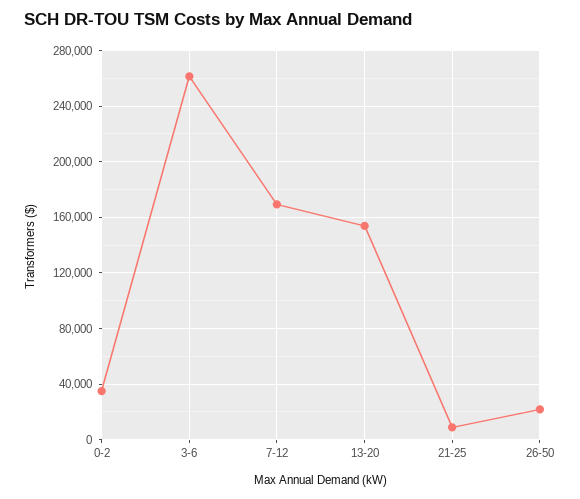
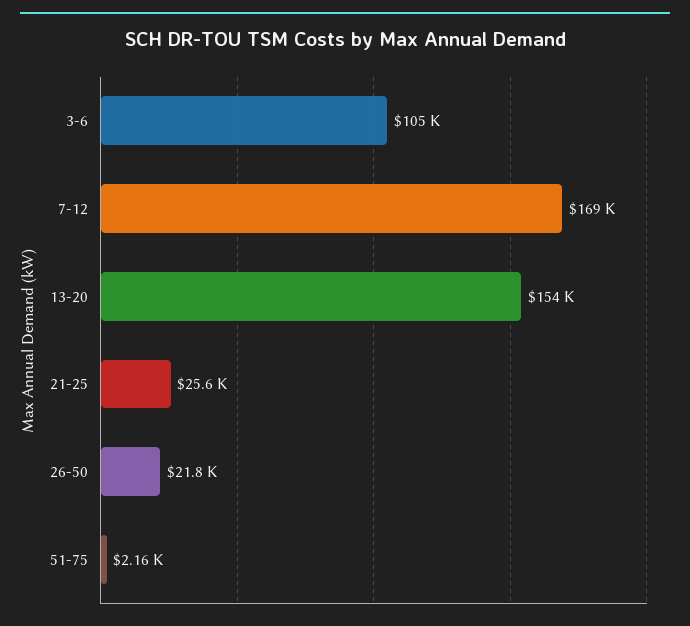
0-2: 35000 -> none
3-6: 260000 -> 105000
21-25: 10000 -> 25600
51-75: none -> 2160

